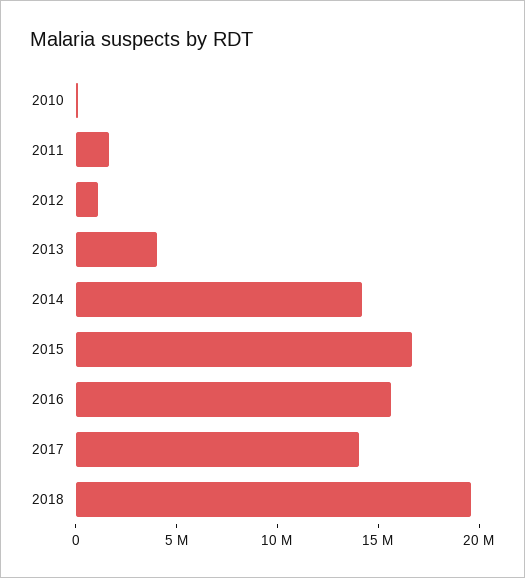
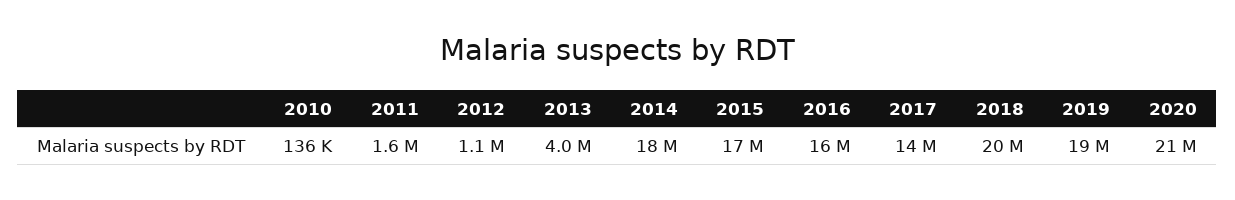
2014: 14000000 -> 18000000
2019: none -> 19000000
2020: none -> 21000000

